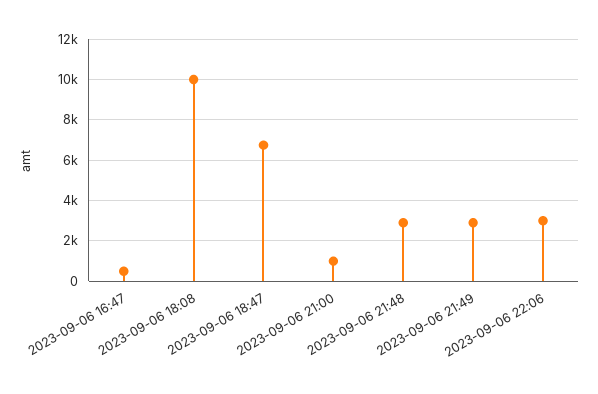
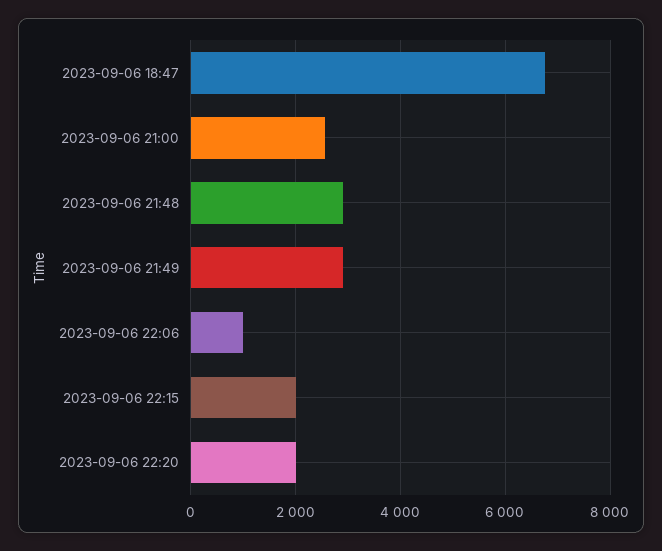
2023-09-06 16:47: 500 -> none
2023-09-06 18:08: 10000 -> none
2023-09-06 21:00: 1000 -> 2600
2023-09-06 22:06: 3000 -> 1000
2023-09-06 22:15: none -> 2000
2023-09-06 22:20: none -> 2000

